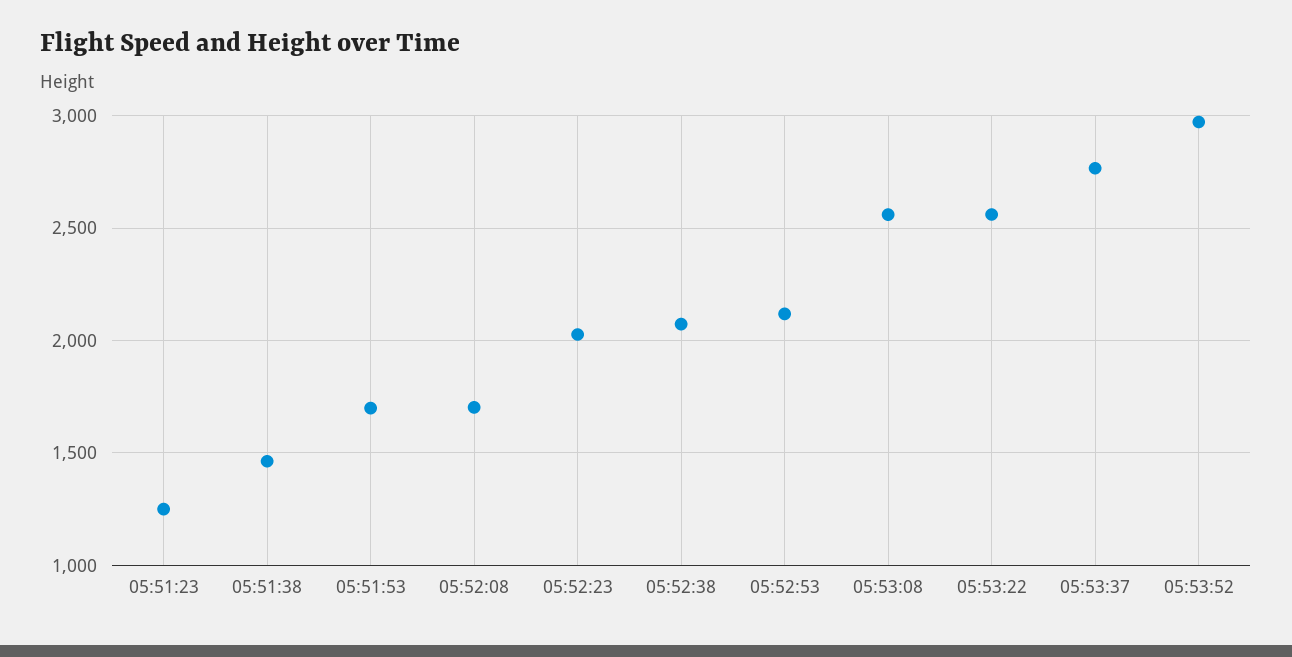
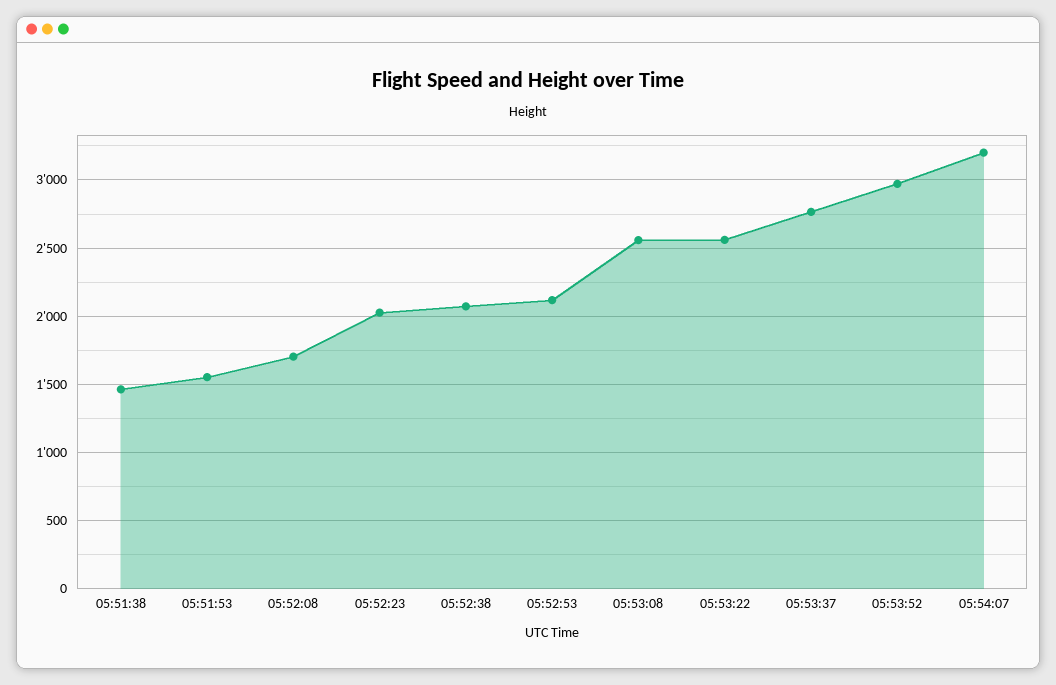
05:51:23: 1250 -> none
05:51:53: 1700 -> 1550
05:54:07: none -> 3200

